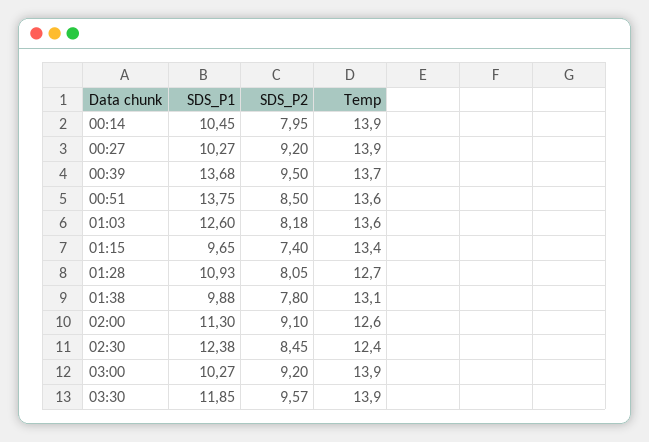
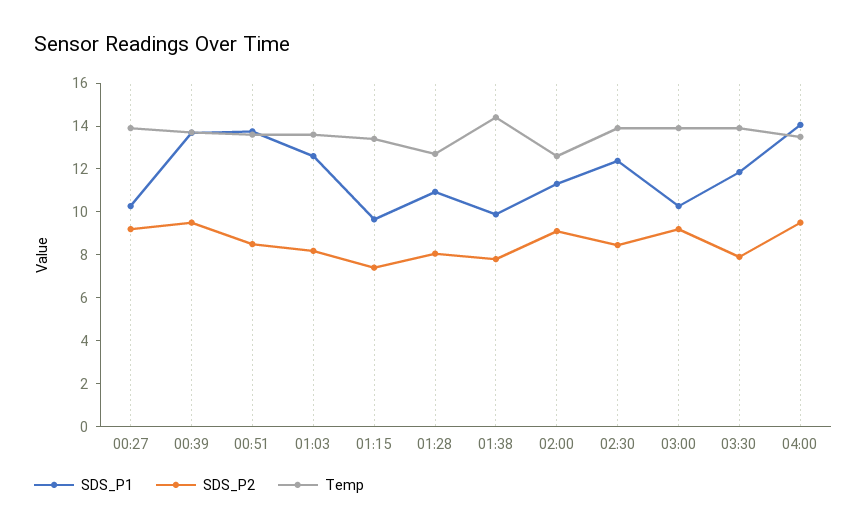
SDS_P1, 00:14: 10.45 -> none
SDS_P2, 00:14: 7.95 -> none
Temp, 00:14: 13.9 -> none
Temp, 01:38: 13.1 -> 14.5
Temp, 02:30: 12.4 -> 14
SDS_P2, 03:30: 9.57 -> 8
SDS_P1, 04:00: none -> 14
SDS_P2, 04:00: none -> 9.5
Temp, 04:00: none -> 13.5

